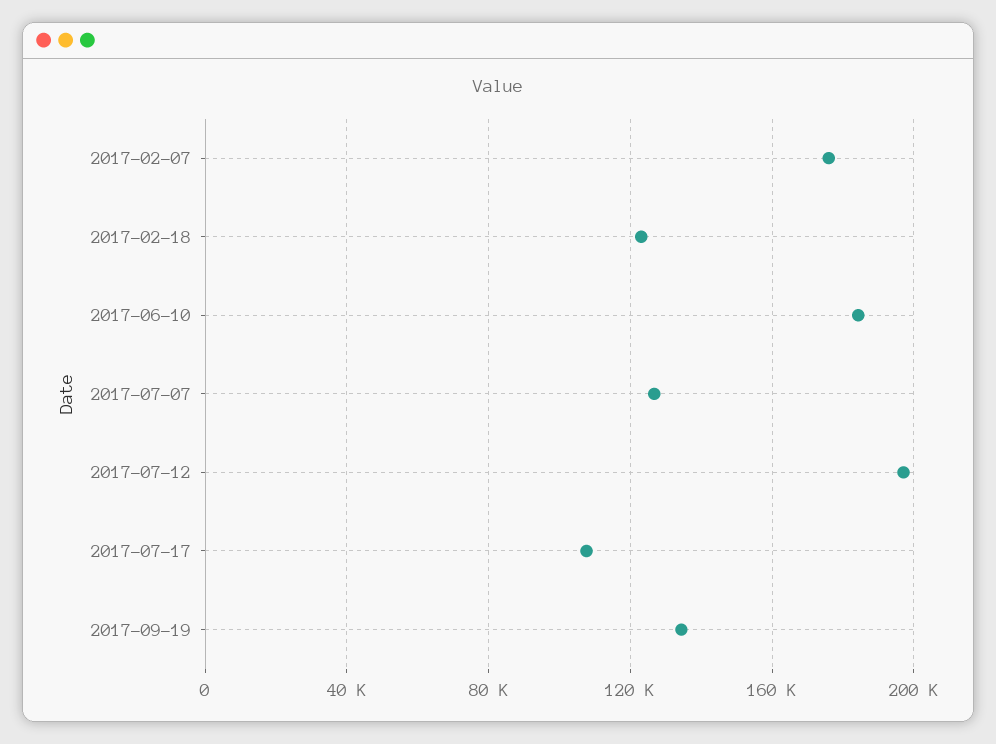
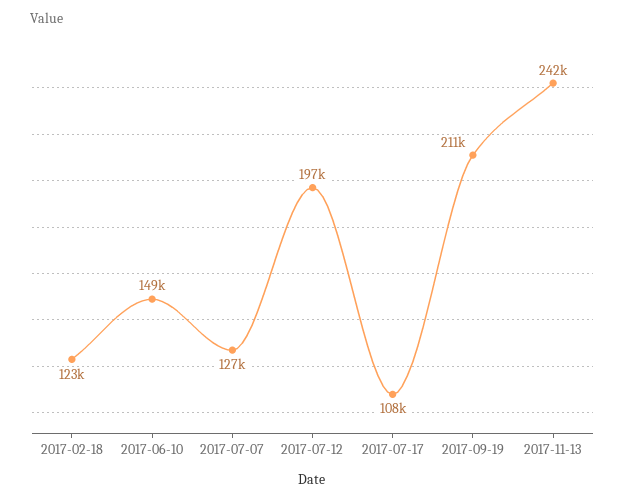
2017-02-07: 175000 -> none
2017-06-10: 185000 -> 149000
2017-09-19: 135000 -> 211000
2017-11-13: none -> 242000

